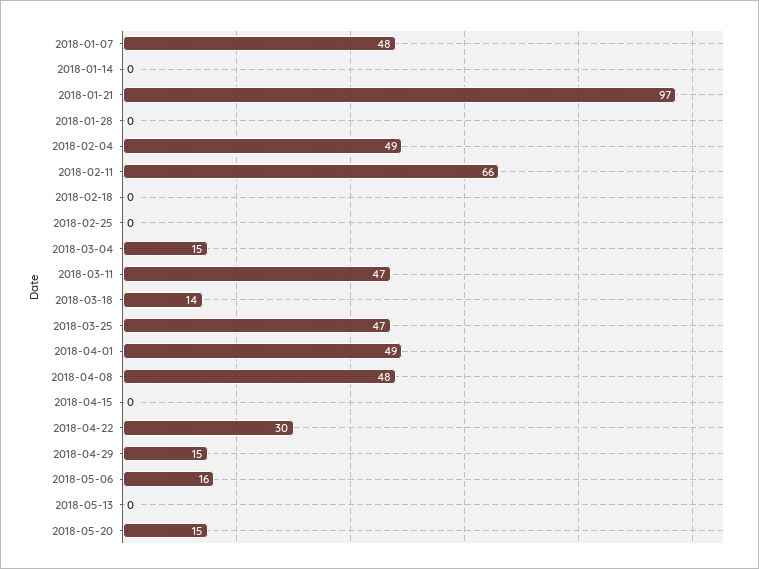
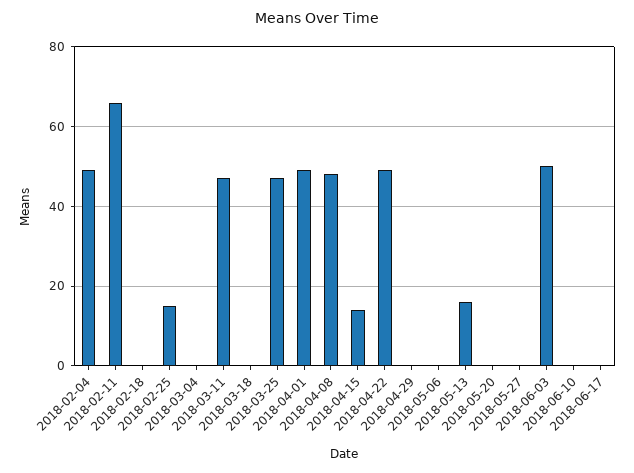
2018-01-07: 48 -> none
2018-01-14: 0 -> none
2018-01-21: 97 -> none
2018-01-28: 0 -> none
2018-02-25: 0 -> 15
2018-03-04: 15 -> 0
2018-03-18: 14 -> 0
2018-04-15: 0 -> 15
2018-04-22: 30 -> 50
2018-04-29: 15 -> 0
2018-05-06: 16 -> 0
2018-05-13: 0 -> 15
2018-05-20: 15 -> 0
2018-05-27: none -> 0
2018-06-03: none -> 50
2018-06-10: none -> 0
2018-06-17: none -> 0

